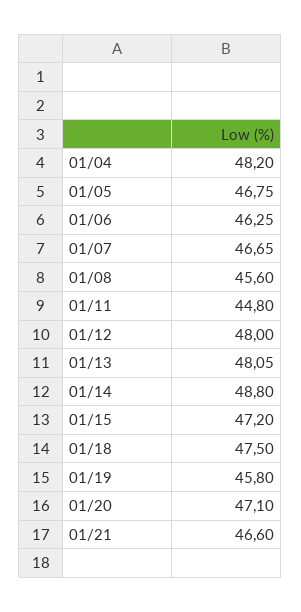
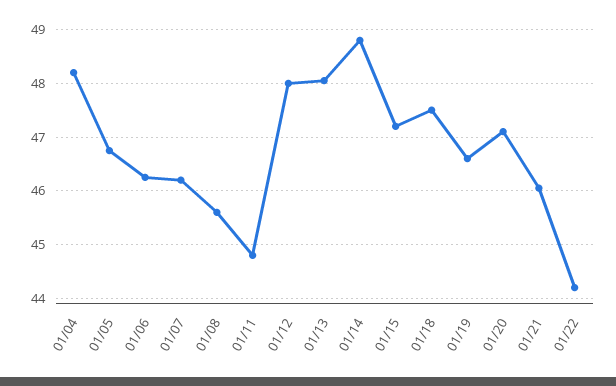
01/07: 46.65 -> 46.2
01/19: 45.8 -> 46.6
01/21: 46.6 -> 46
01/22: none -> 44.2

